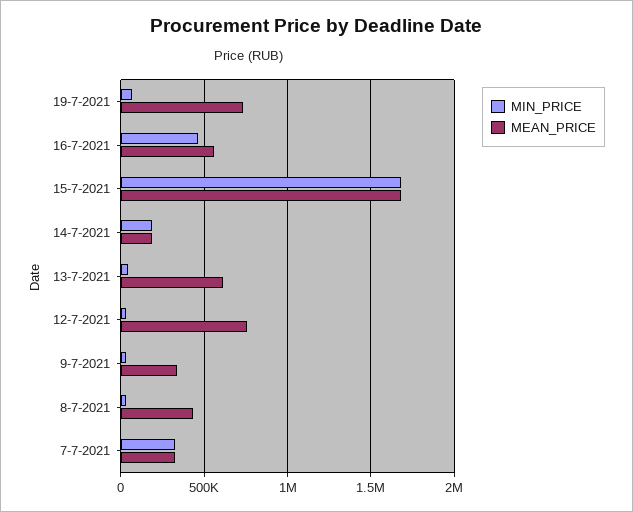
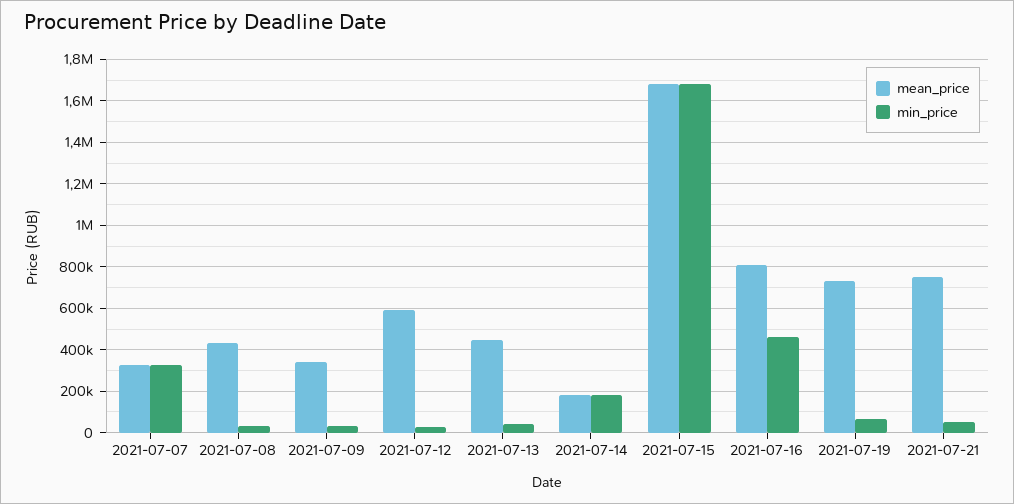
MEAN_PRICE, 16-7-2021: 550000 -> 800000
MEAN_PRICE, 13-7-2021: 600000 -> 450000
MEAN_PRICE, 12-7-2021: 750000 -> 600000
MEAN_PRICE, 2021-07-21: none -> 750000
MIN_PRICE, 2021-07-21: none -> 50000

